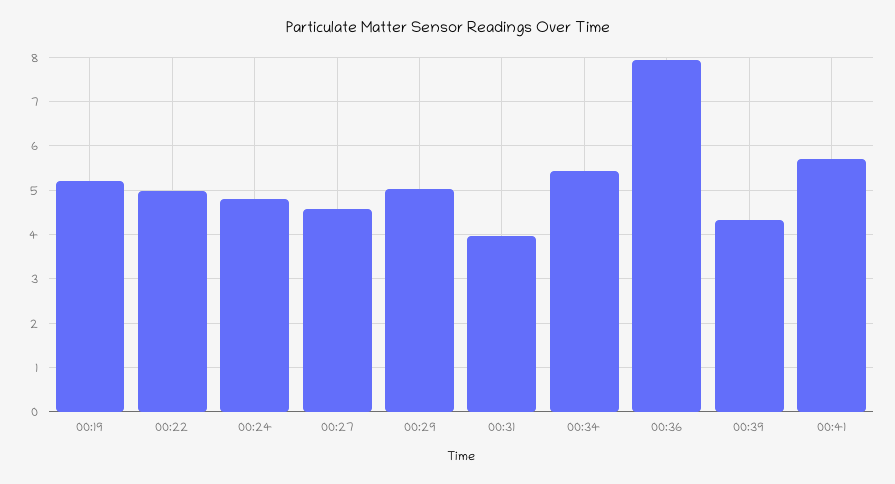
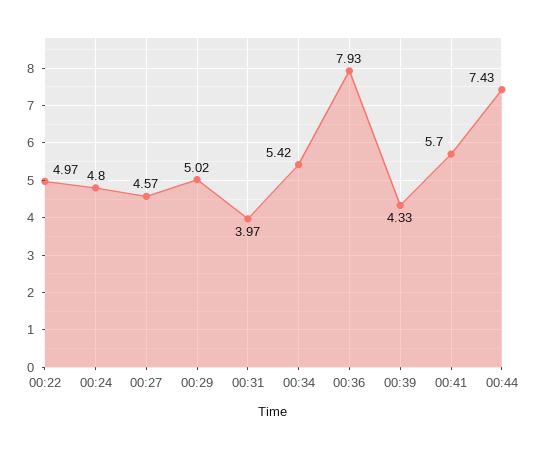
00:19: 5.2 -> none
00:44: none -> 7.43

